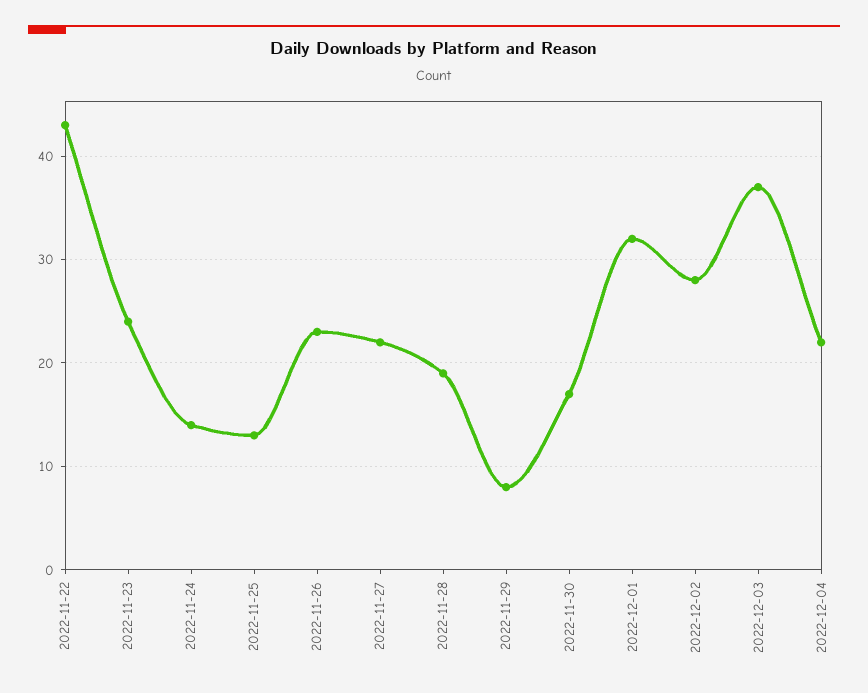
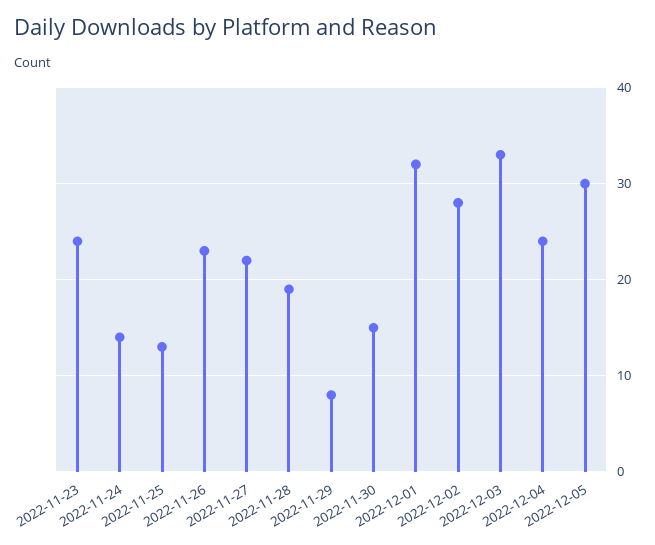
2022-11-22: 43 -> none
2022-11-30: 17 -> 15
2022-12-03: 37 -> 33
2022-12-04: 22 -> 24
2022-12-05: none -> 30

